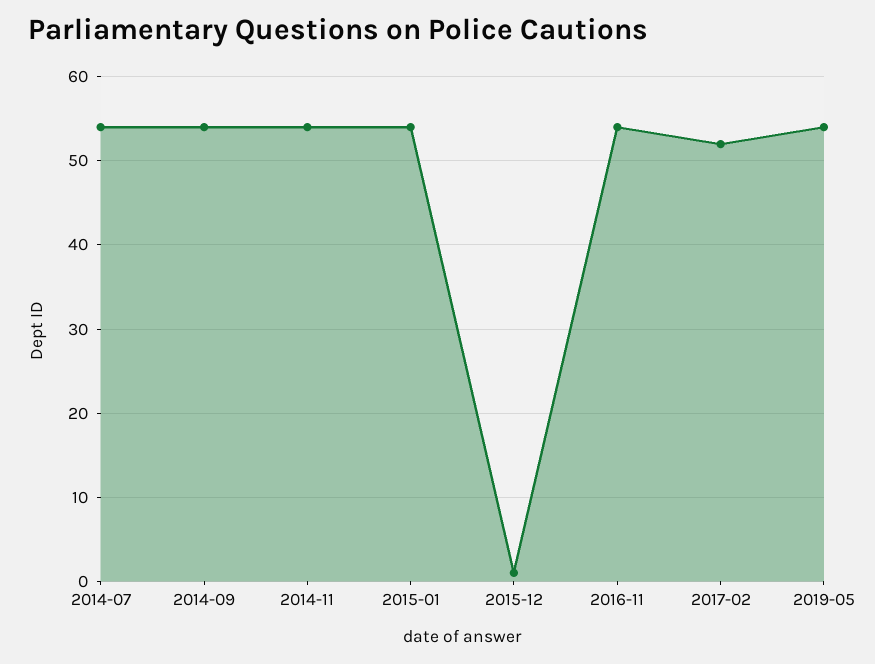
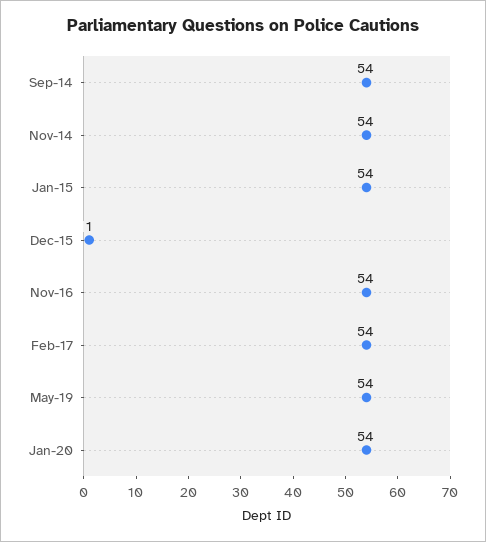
2014-07: 54 -> none
2017-02: 52 -> 54
Jan-20: none -> 54

